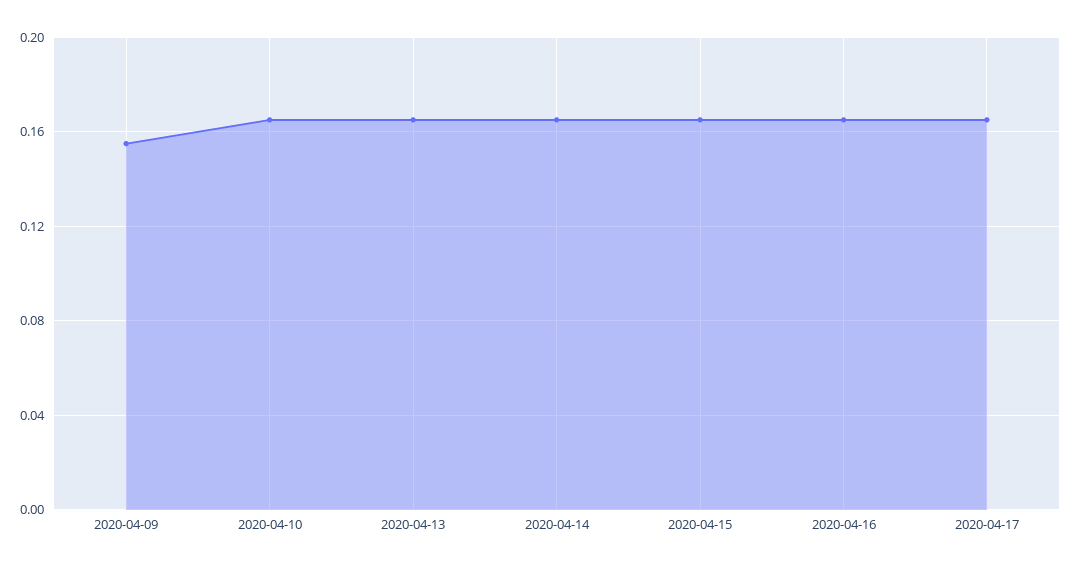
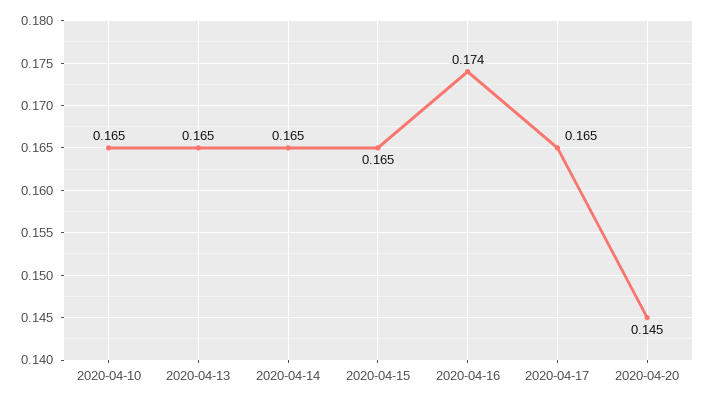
2020-04-09: 0.155 -> none
2020-04-16: 0.165 -> 0.174
2020-04-20: none -> 0.145

